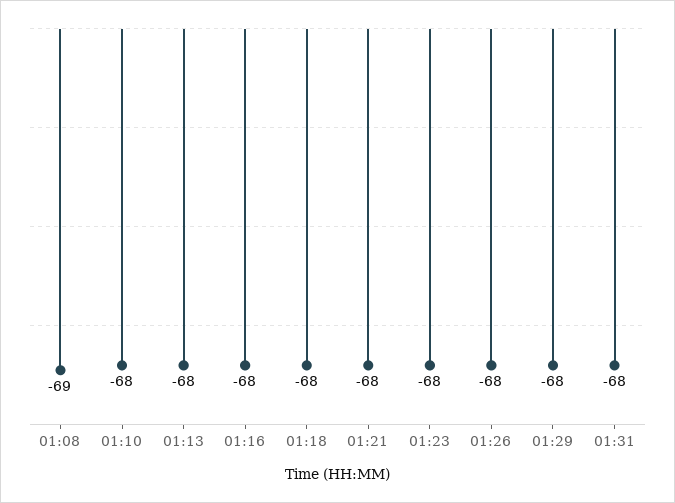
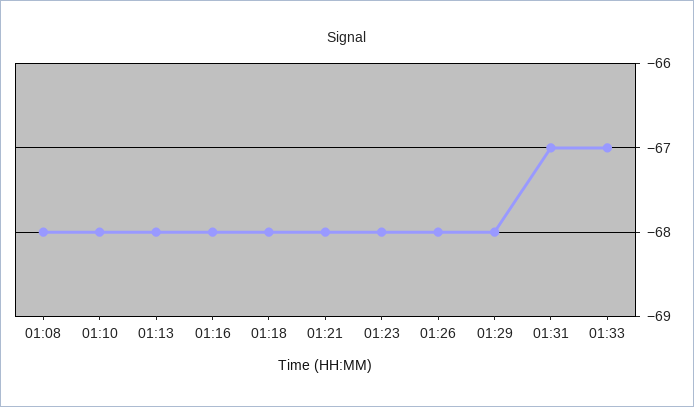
01:08: -69 -> -68
01:31: -68 -> -67
01:33: none -> -67

